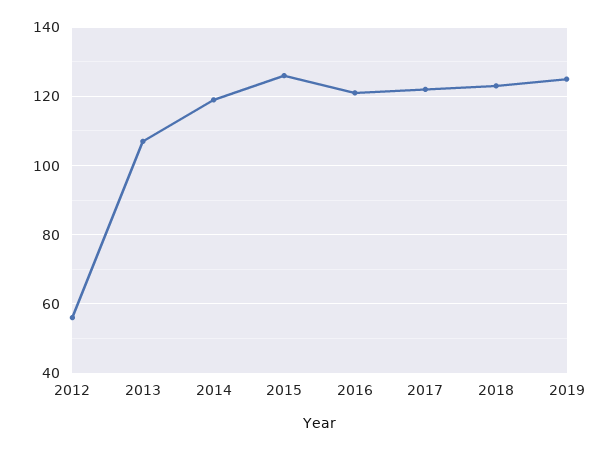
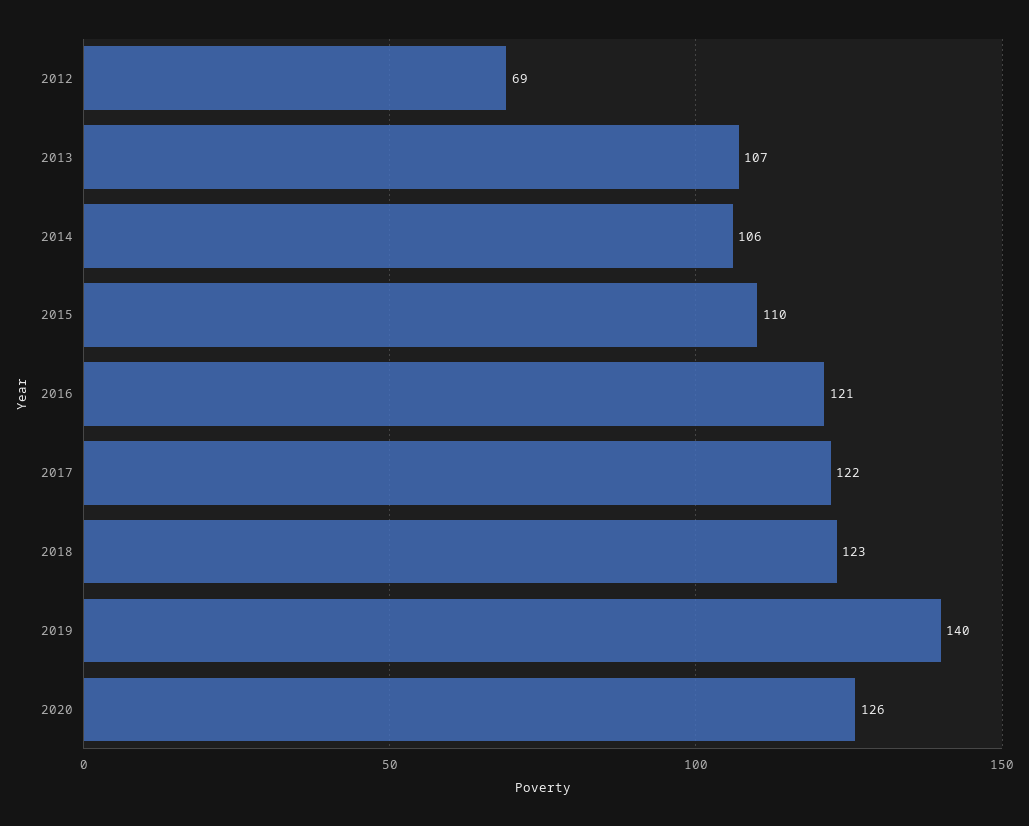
2012: 55 -> 69
2014: 120 -> 106
2015: 125 -> 110
2019: 125 -> 140
2020: none -> 126

